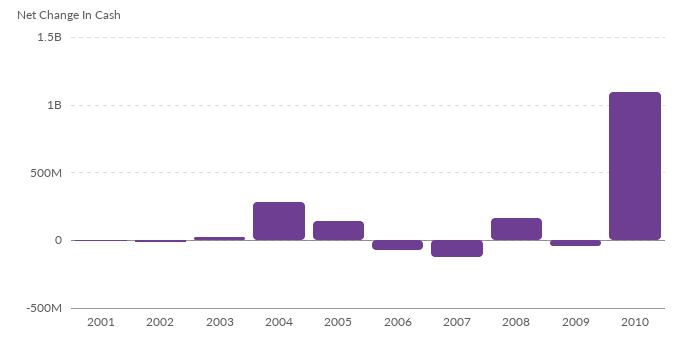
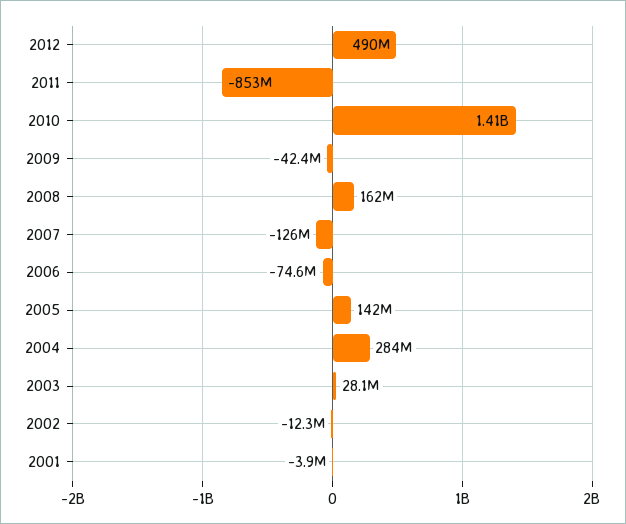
2010: 1100000000 -> 1410000000
2012: none -> 490000000
2011: none -> -853000000

